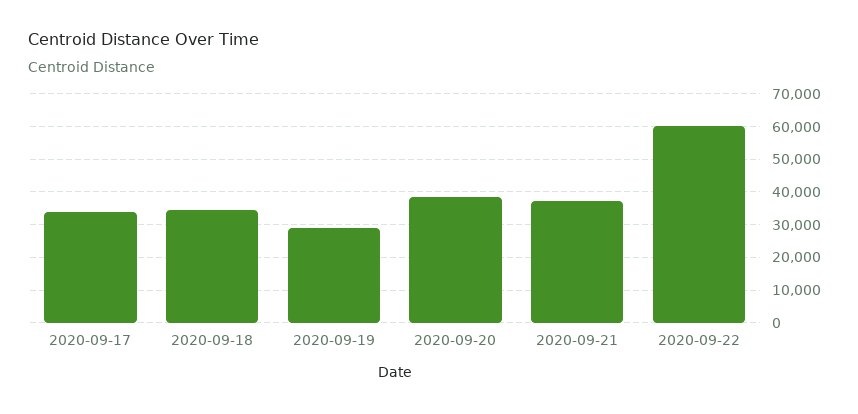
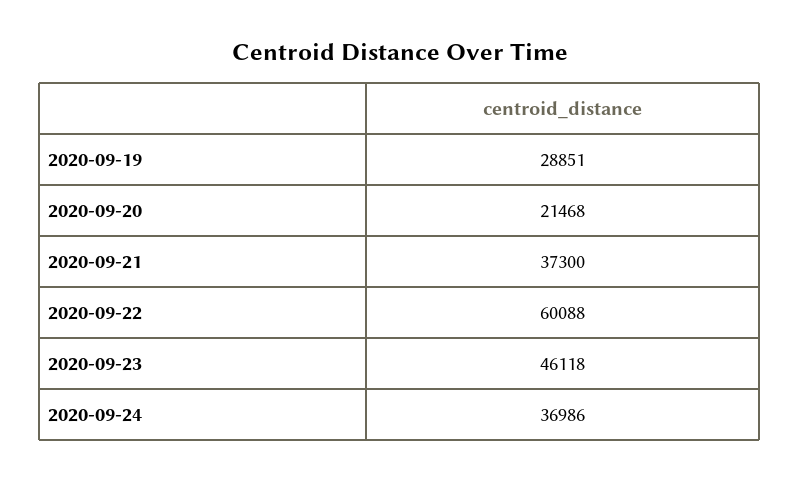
2020-09-17: 34000 -> none
2020-09-18: 34000 -> none
2020-09-20: 38000 -> 21468
2020-09-23: none -> 46118
2020-09-24: none -> 36986

